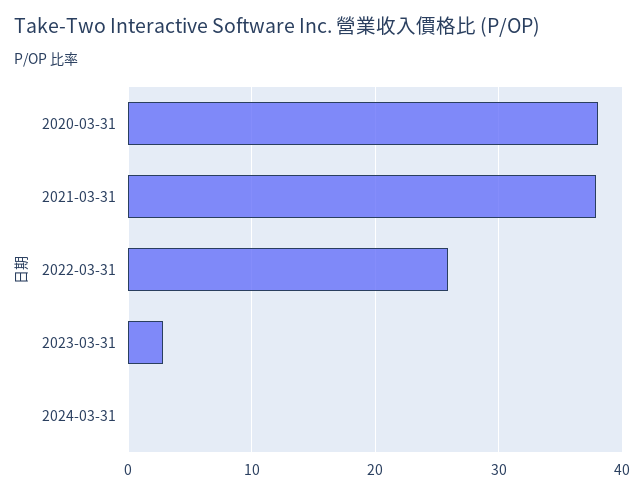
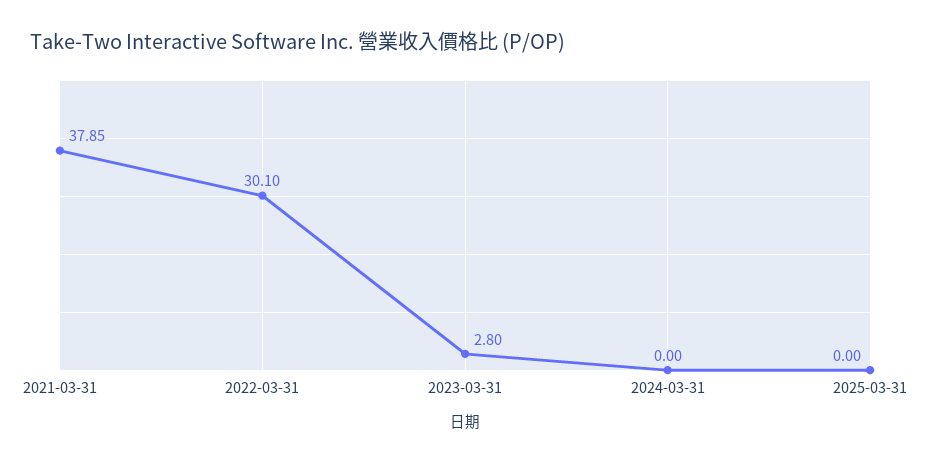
2020-03-31: 38 -> none
2022-03-31: 26 -> 30.1
2025-03-31: none -> 0

